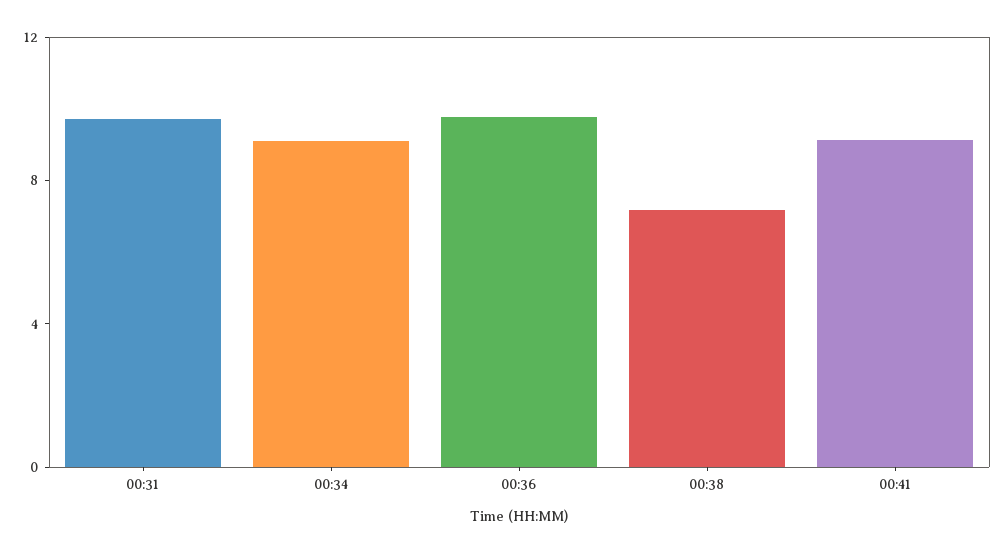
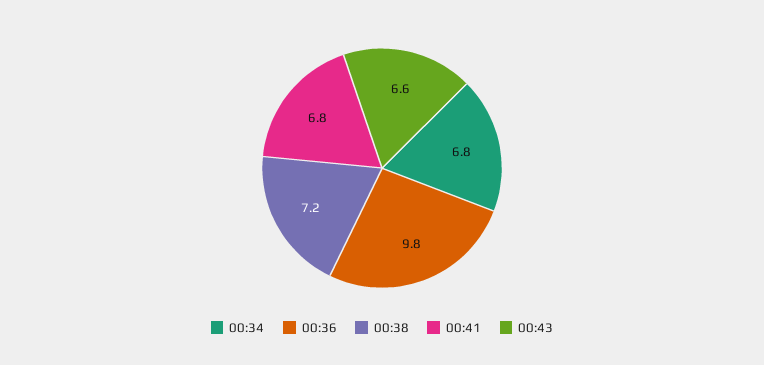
00:31: 10 -> none
00:34: 9 -> 6.8
00:41: 9 -> 6.8
00:43: none -> 6.6

